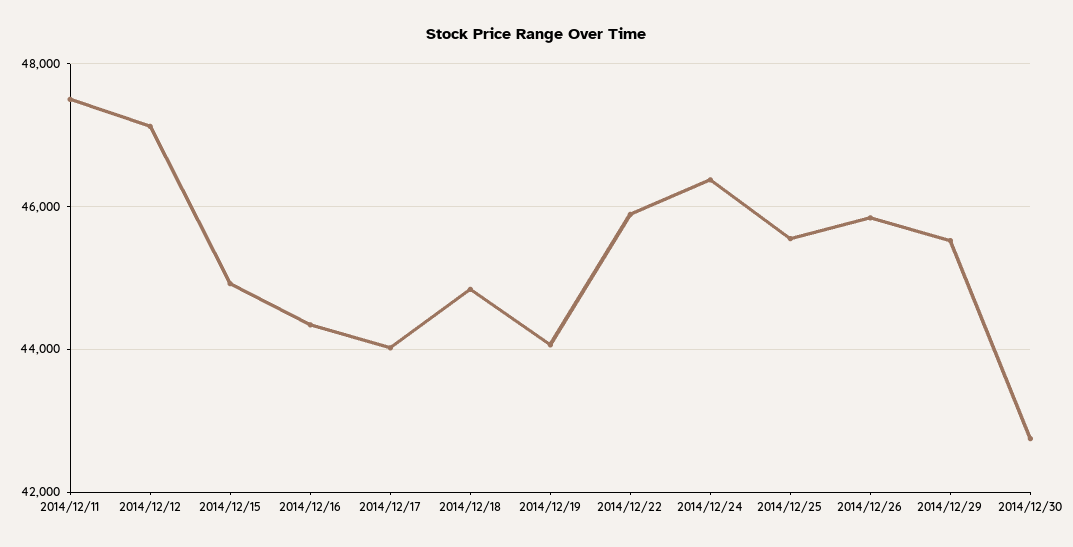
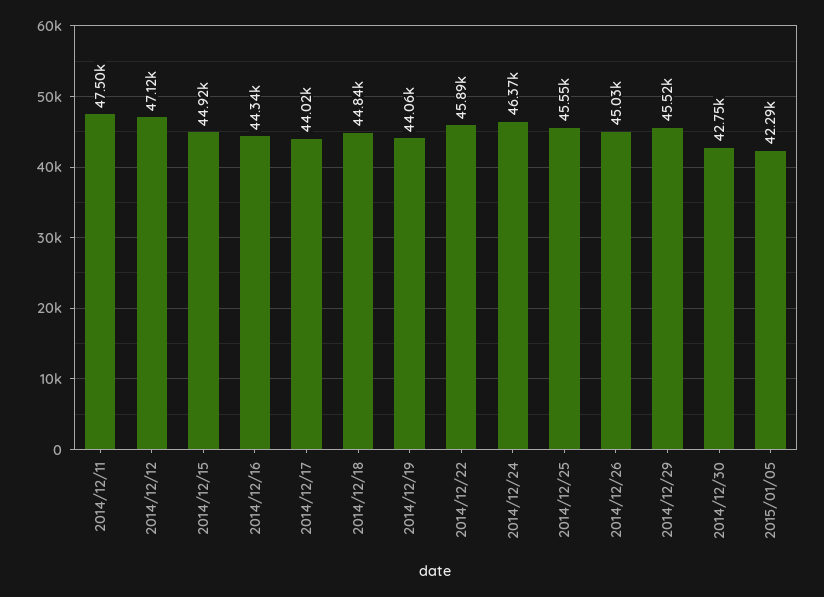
2014/12/26: 45800 -> 45030
2015/01/05: none -> 42290

